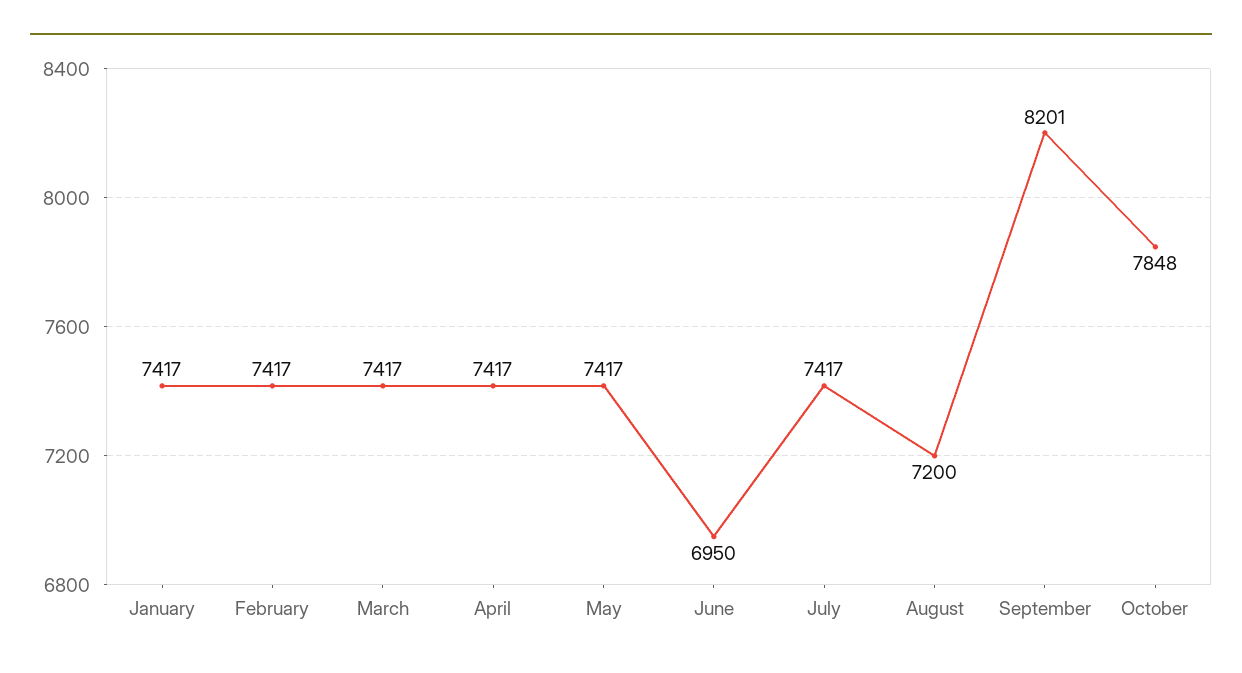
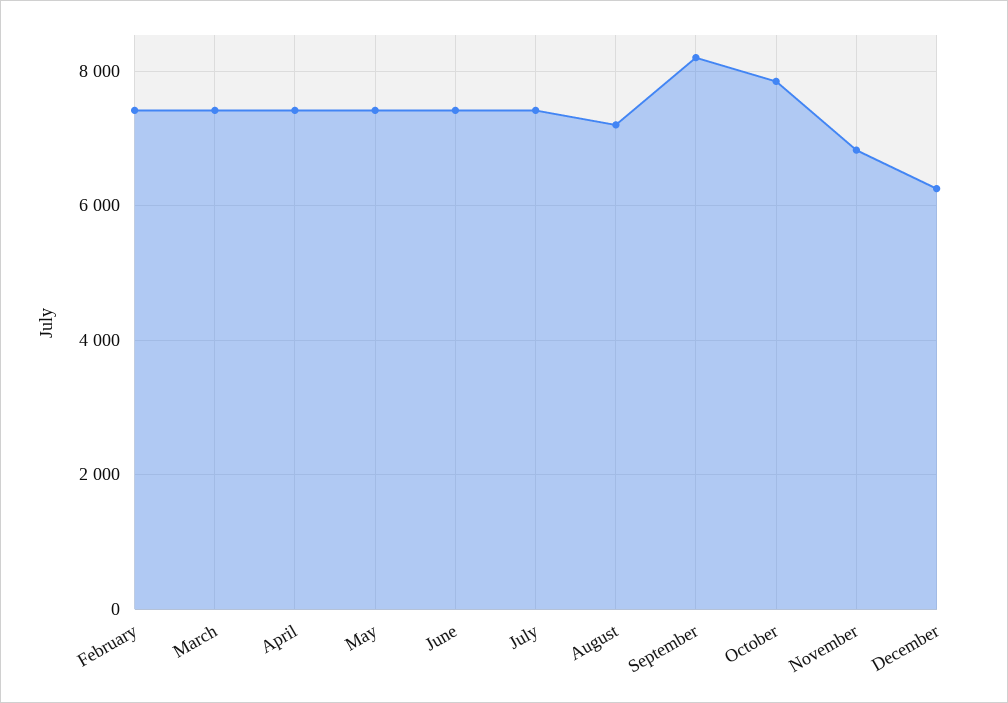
January: 7417 -> none
June: 6950 -> 7400
November: none -> 6800
December: none -> 6200

